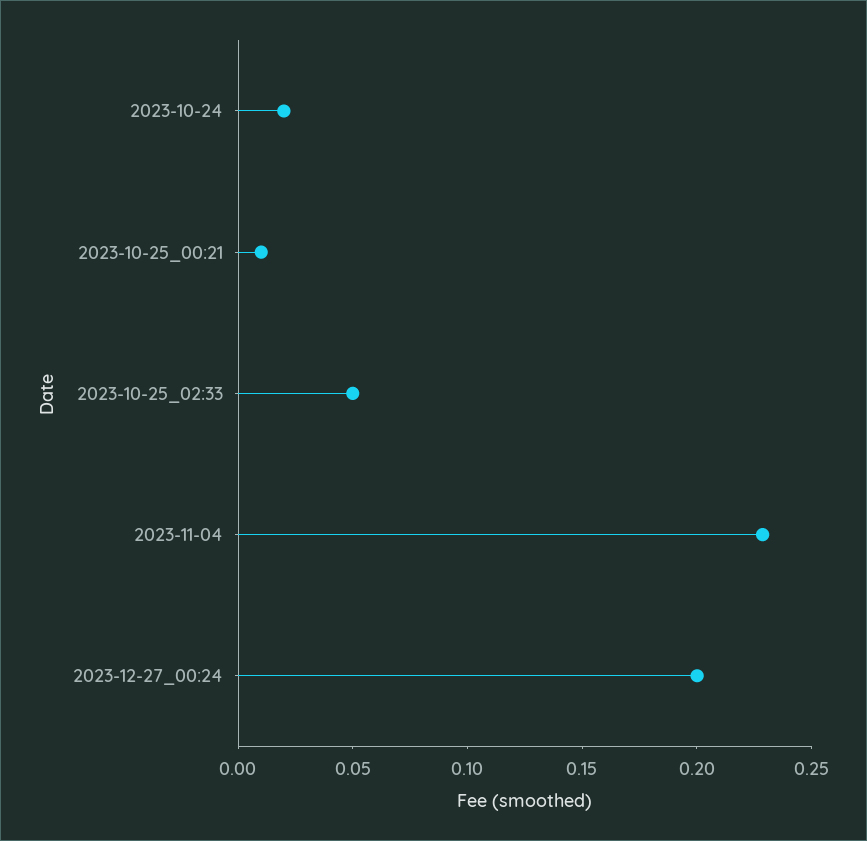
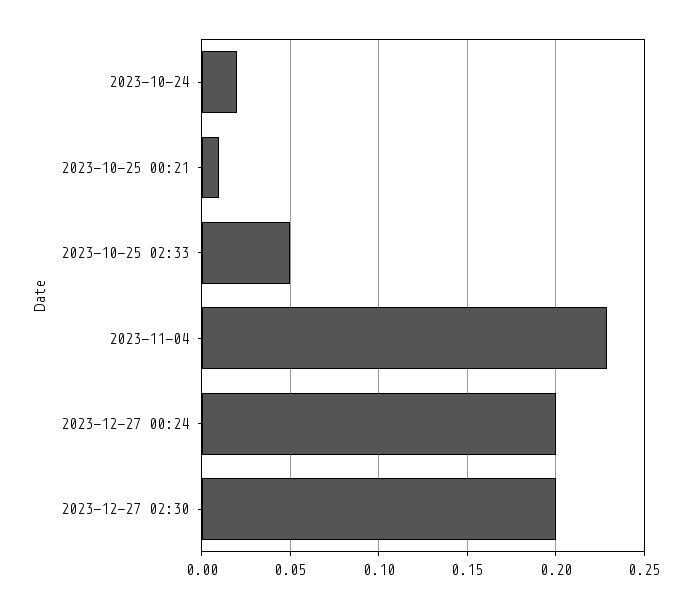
2023-12-27 02:30: none -> 0.2

